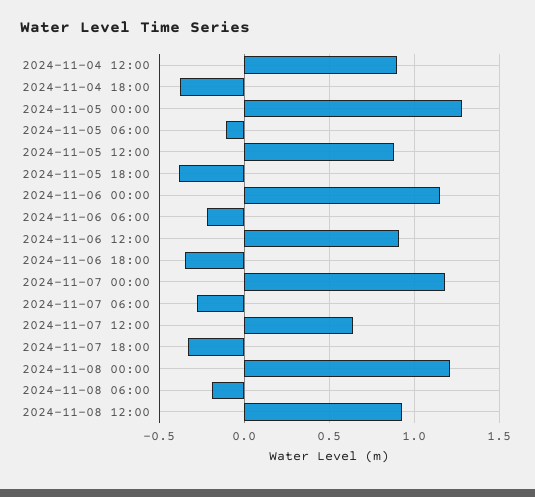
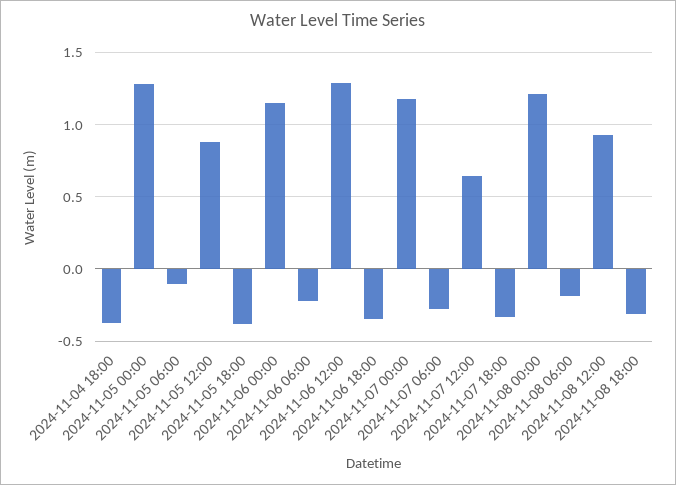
2024-11-04 12:00: 0.9 -> none
2024-11-06 12:00: 0.9 -> 1.3
2024-11-08 18:00: none -> -0.3

